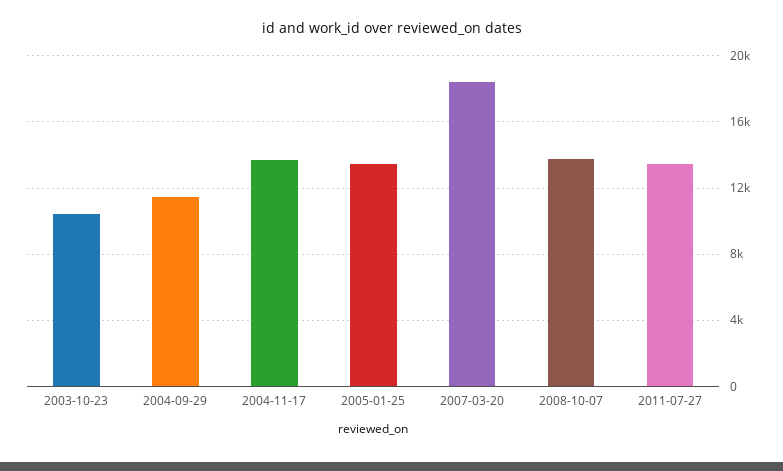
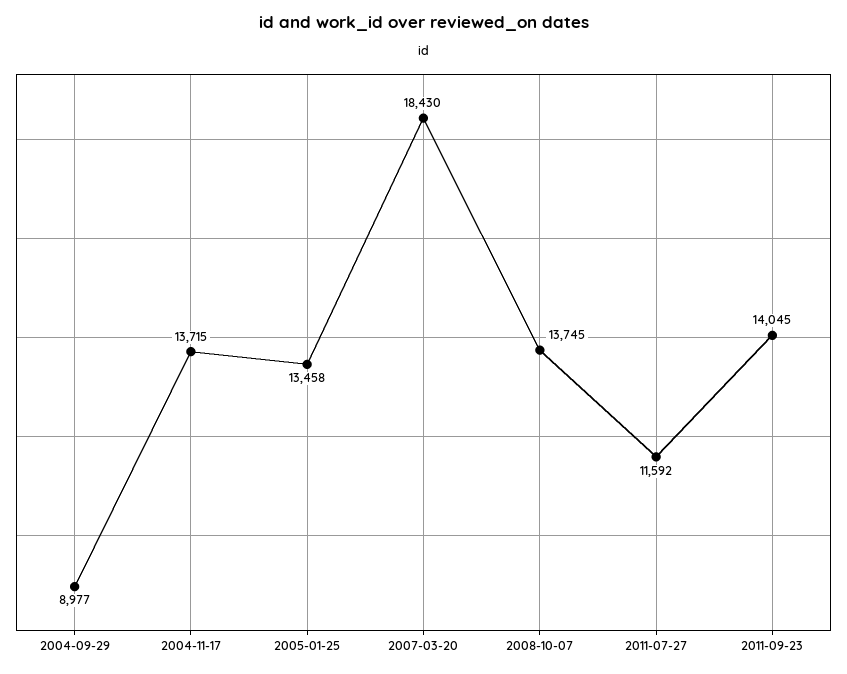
2003-10-23: 10500 -> none
2004-09-29: 11500 -> 8977
2011-07-27: 13500 -> 11592
2011-09-23: none -> 14045

